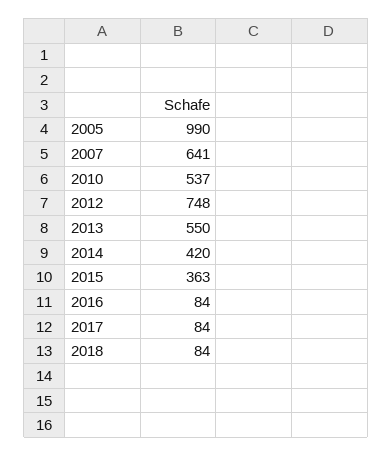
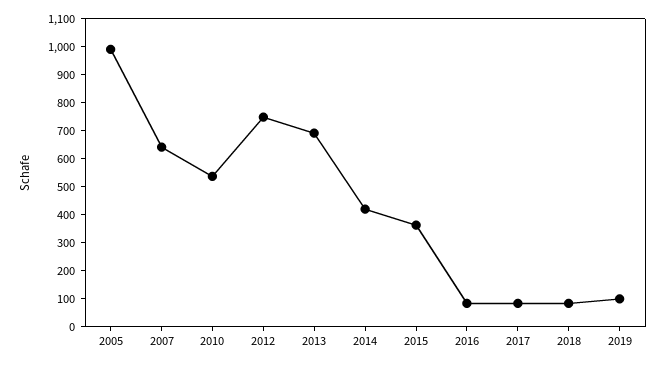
2013: 550 -> 700
2019: none -> 100

